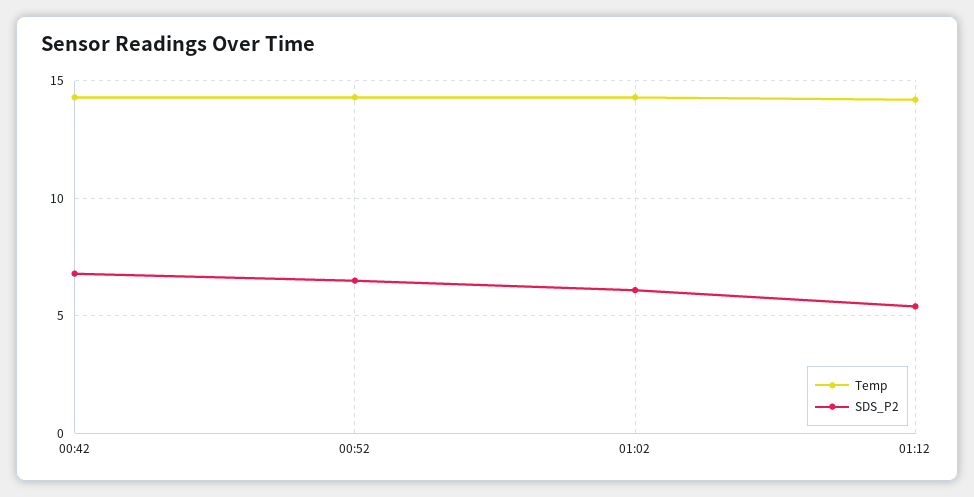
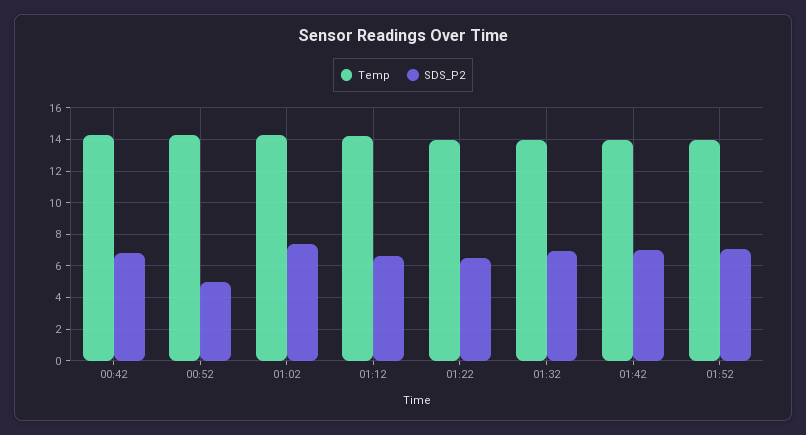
SDS_P2, 00:52: 6.5 -> 5
SDS_P2, 01:02: 6 -> 7.5
SDS_P2, 01:12: 5.5 -> 6.5
Temp, 01:22: none -> 14
SDS_P2, 01:22: none -> 6.5
Temp, 01:32: none -> 14
SDS_P2, 01:32: none -> 7
Temp, 01:42: none -> 14
SDS_P2, 01:42: none -> 7
Temp, 01:52: none -> 14
SDS_P2, 01:52: none -> 7

